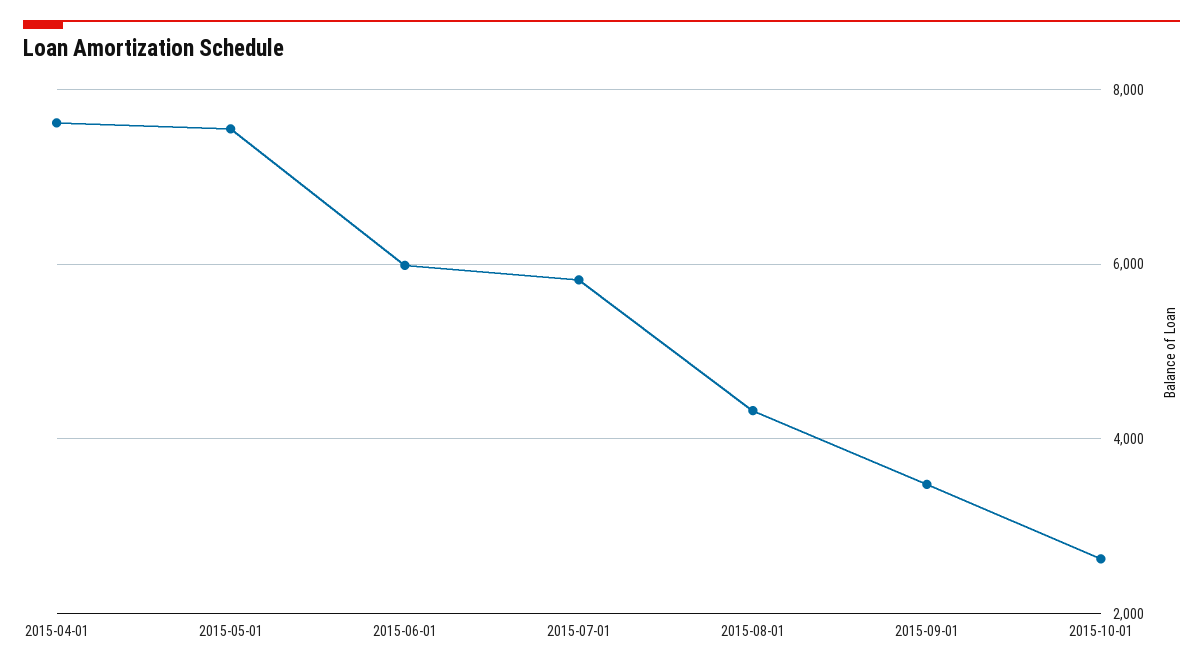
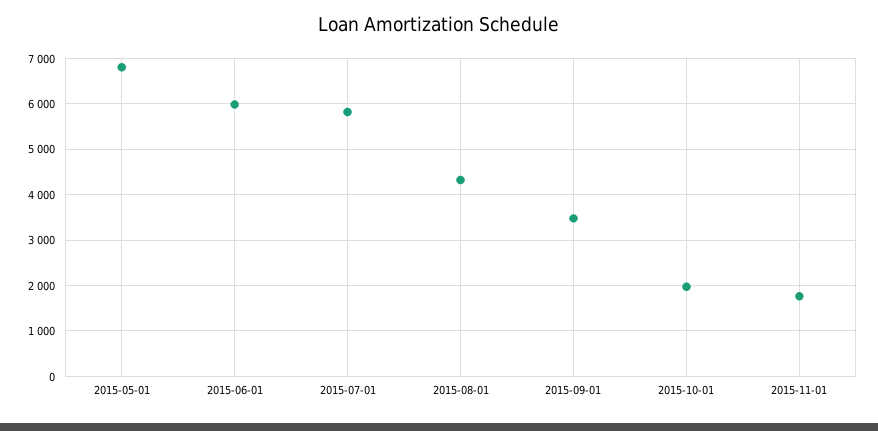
2015-04-01: 7600 -> none
2015-05-01: 7600 -> 6800
2015-10-01: 2600 -> 2000
2015-11-01: none -> 1800

